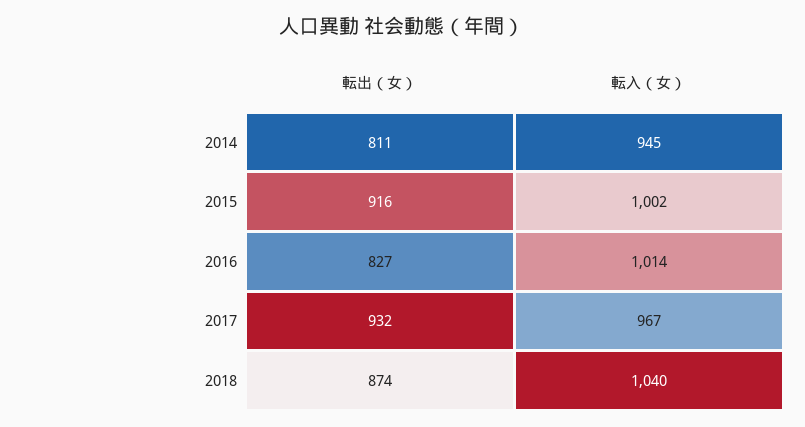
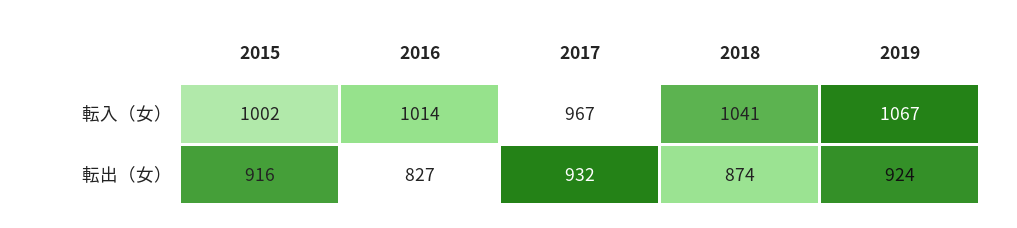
転出（女）, 2014: 811 -> none
転入（女）, 2014: 945 -> none
転入（女）, 2018: 1040 -> 1041
転入（女）, 2019: none -> 1067
転出（女）, 2019: none -> 924

